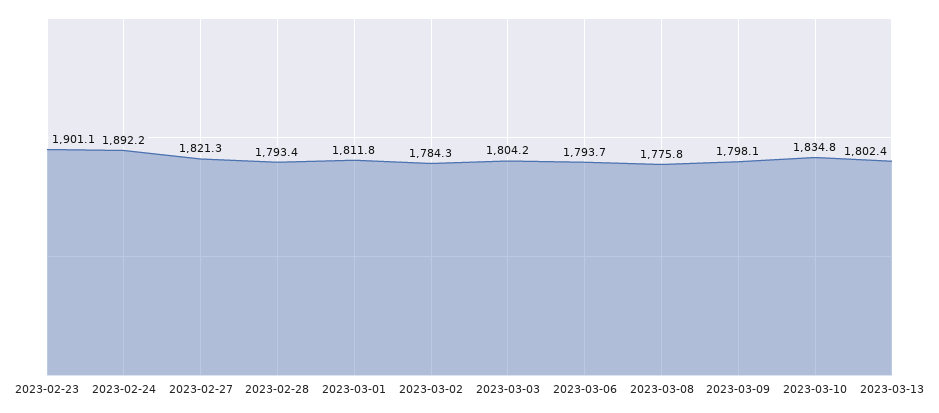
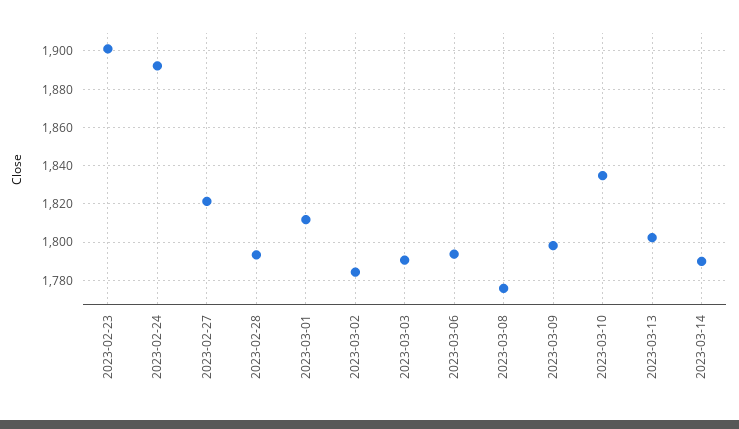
2023-03-03: 1804.2 -> 1790
2023-03-14: none -> 1790

